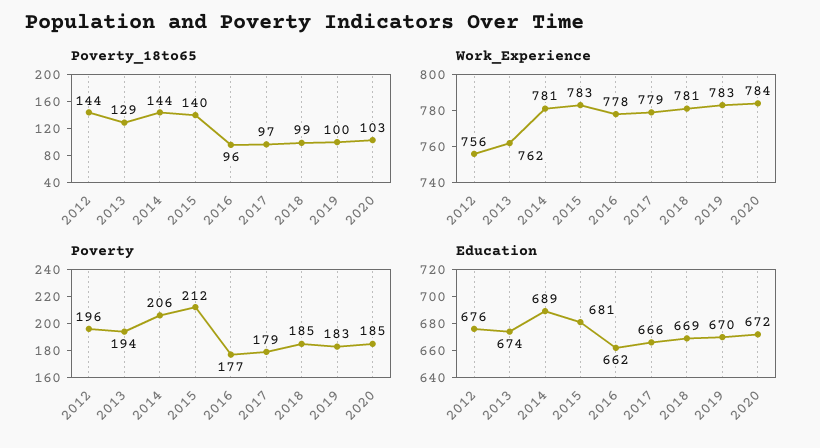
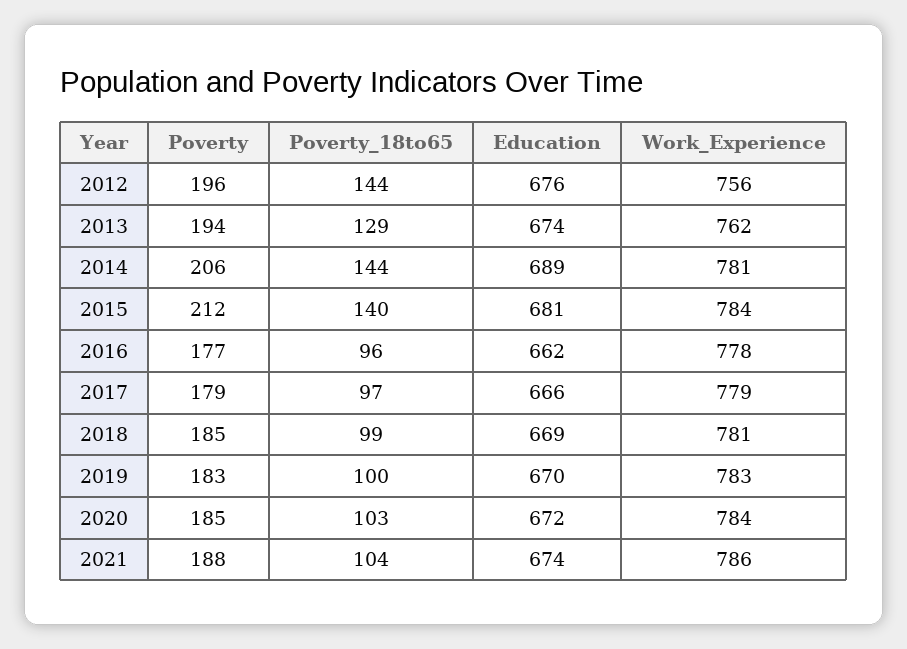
Work_Experience, 2015: 783 -> 784
Poverty, 2021: none -> 188
Poverty_18to65, 2021: none -> 104
Education, 2021: none -> 674
Work_Experience, 2021: none -> 786

